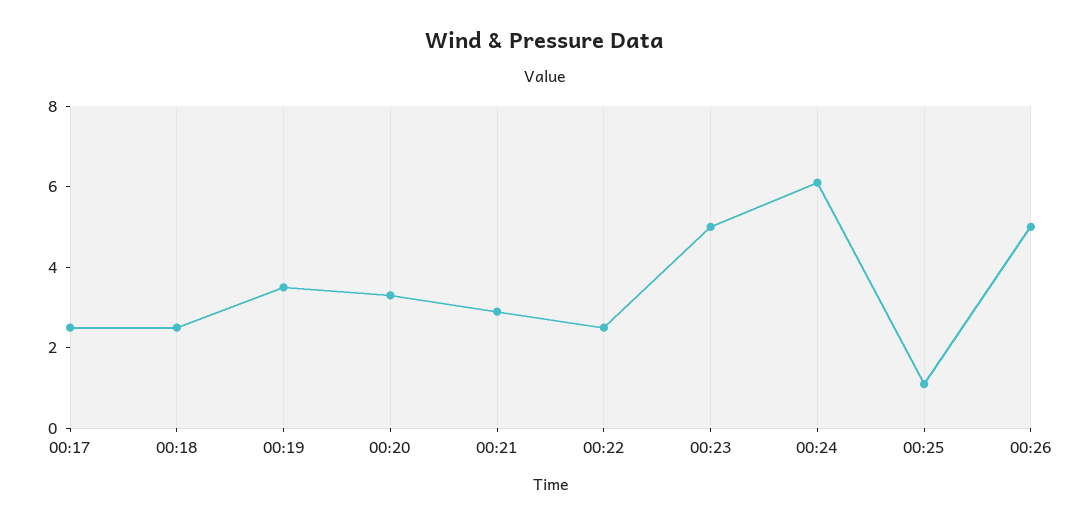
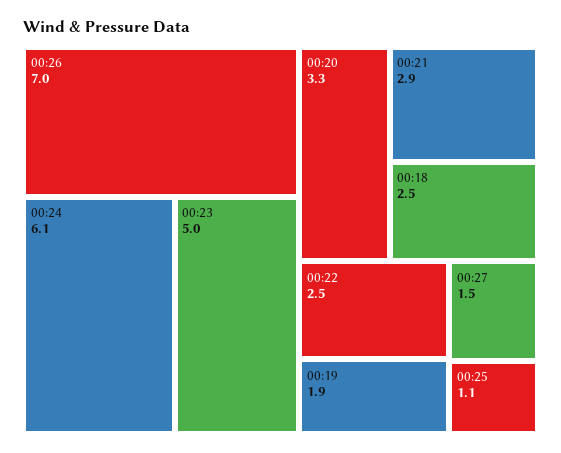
00:17: 2.5 -> none
00:19: 3.5 -> 1.9
00:26: 5 -> 7
00:27: none -> 1.5

